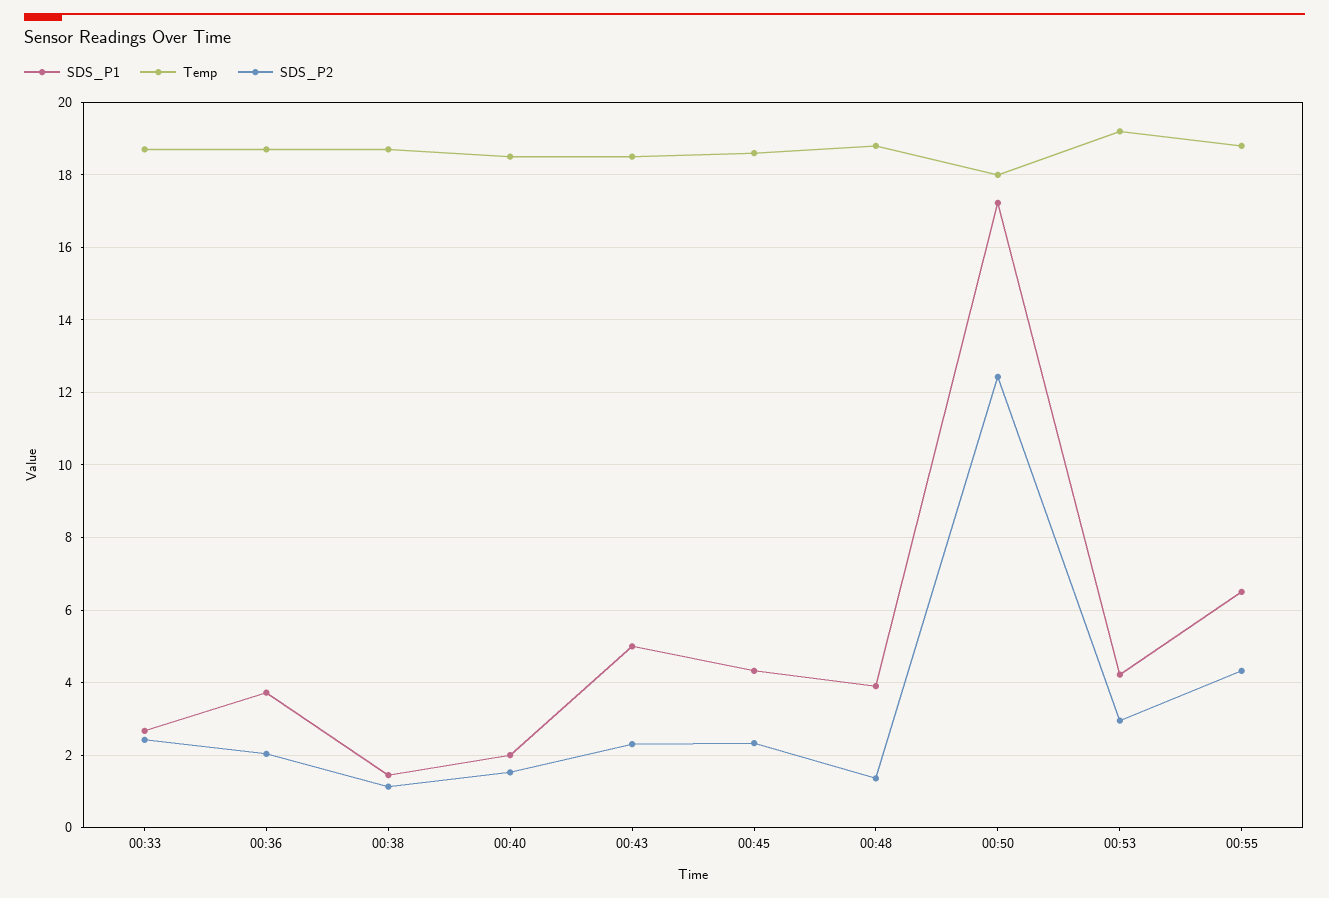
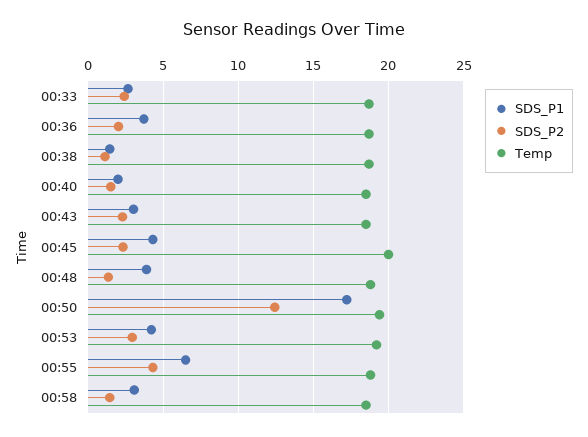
SDS_P1, 00:43: 5 -> 3
Temp, 00:45: 18.6 -> 20
Temp, 00:50: 18 -> 19.5
SDS_P1, 00:58: none -> 3
SDS_P2, 00:58: none -> 1.5
Temp, 00:58: none -> 18.5

